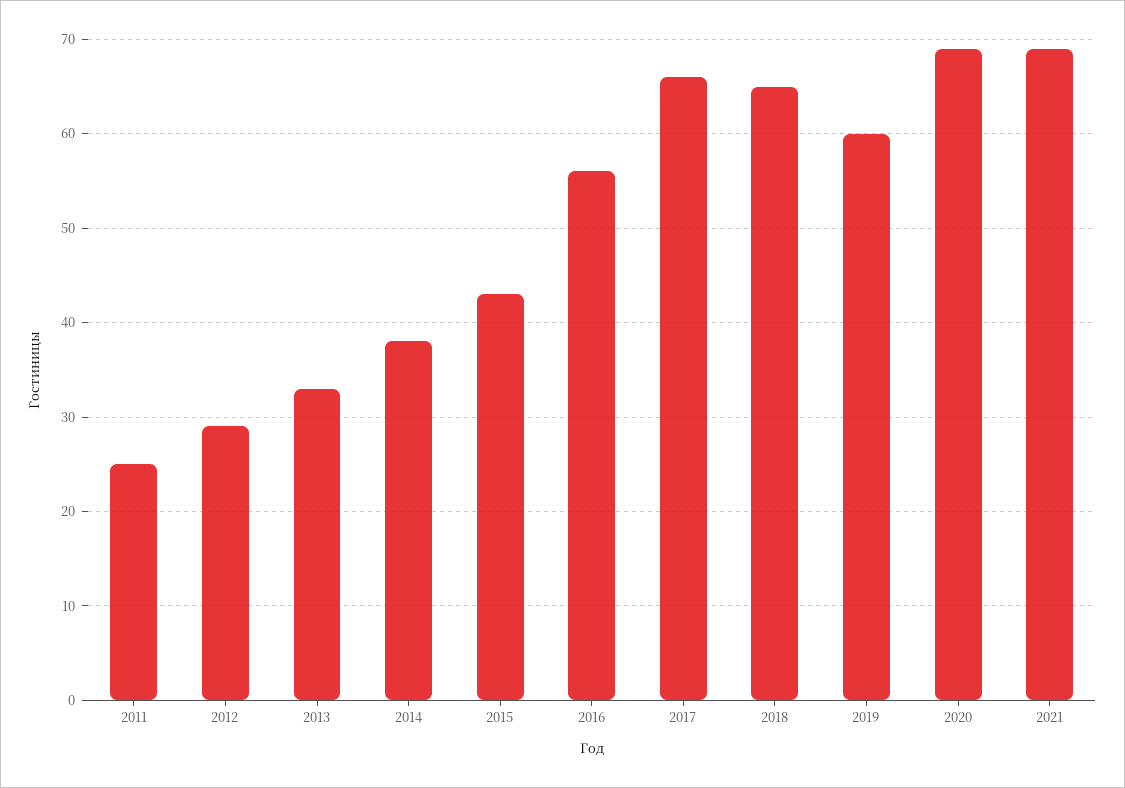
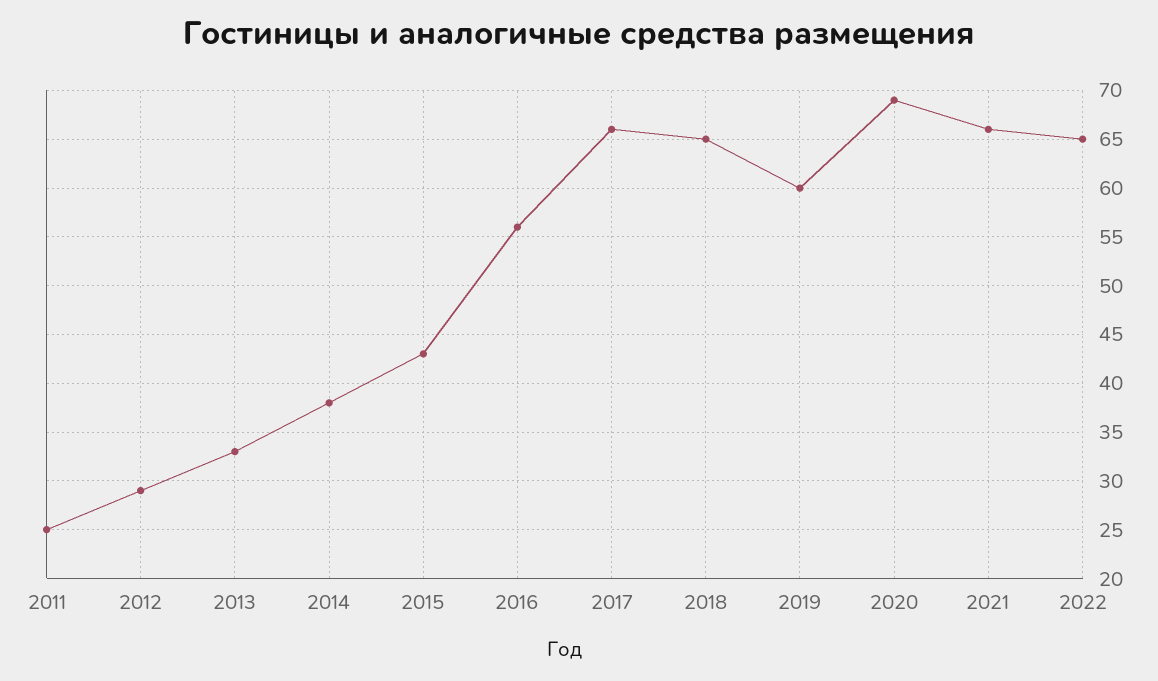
2021: 69 -> 66
2022: none -> 65

